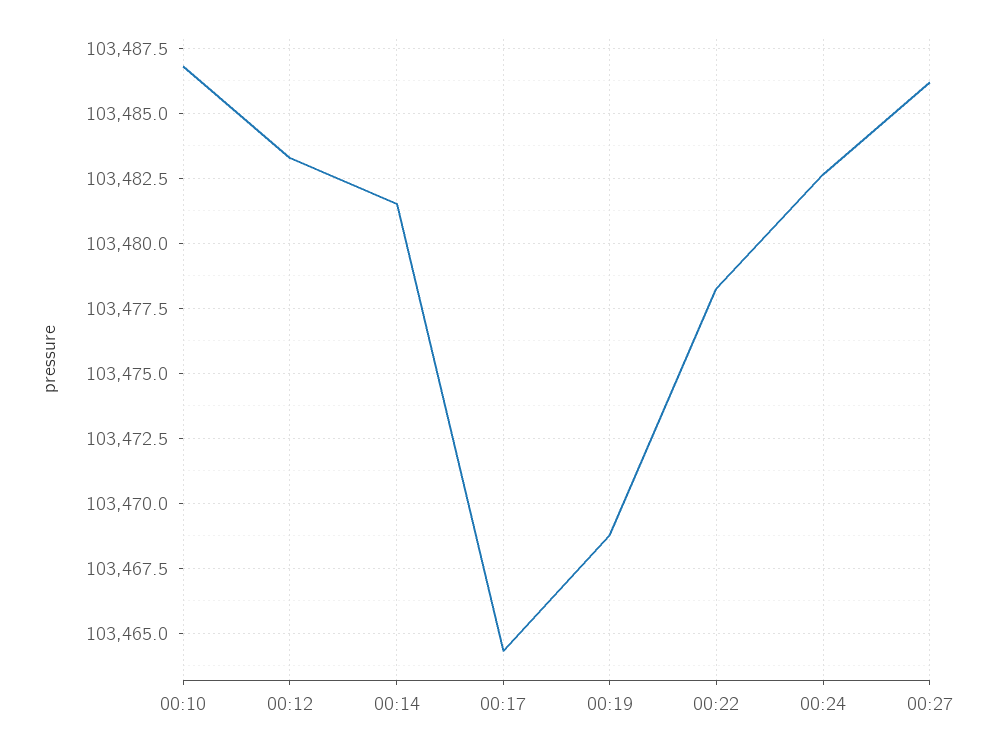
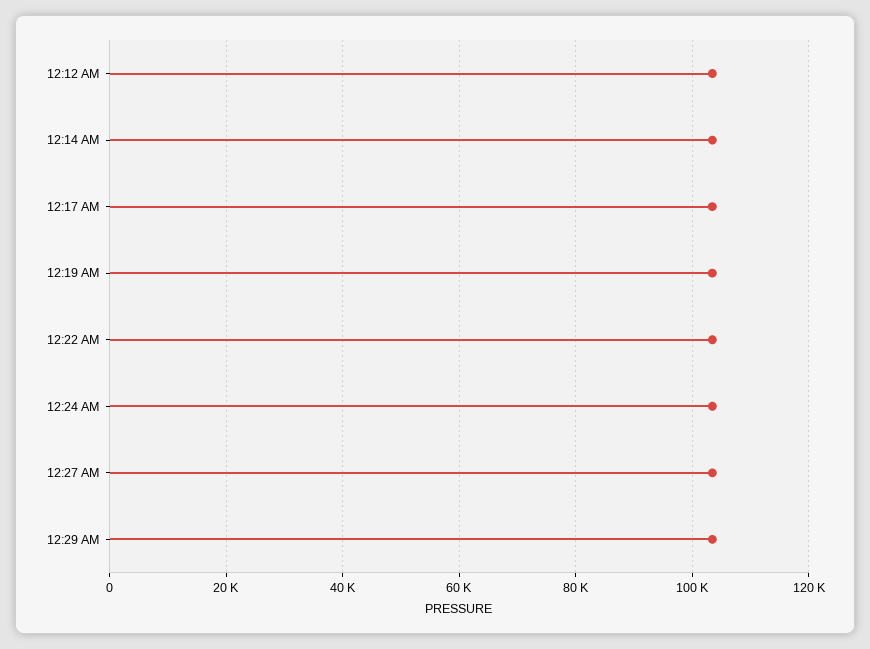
00:10: 103486.75 -> none
12:29 AM: none -> 104000

